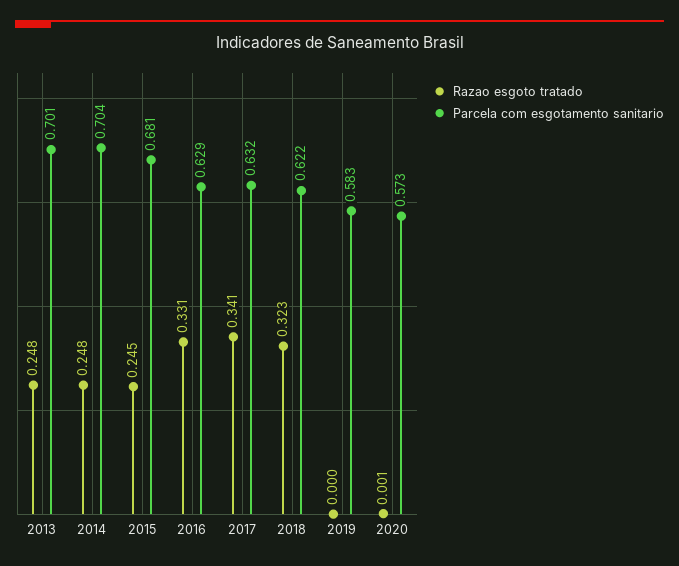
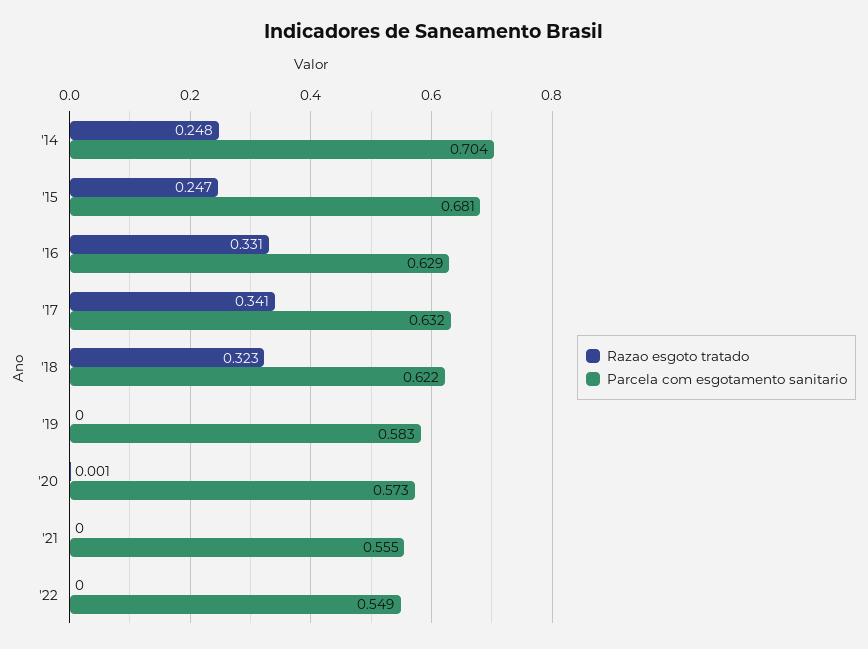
Razao esgoto tratado, 2013: 0.248 -> none
Parcela com esgotamento sanitario, 2013: 0.701 -> none
Razao esgoto tratado, 2015: 0.245 -> 0.247
Razao esgoto tratado, '21: none -> 0
Parcela com esgotamento sanitario, '21: none -> 0.555
Razao esgoto tratado, '22: none -> 0
Parcela com esgotamento sanitario, '22: none -> 0.549

